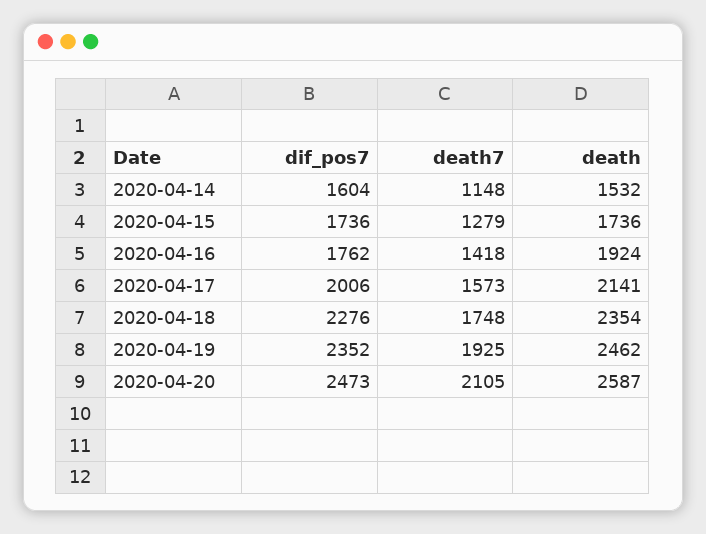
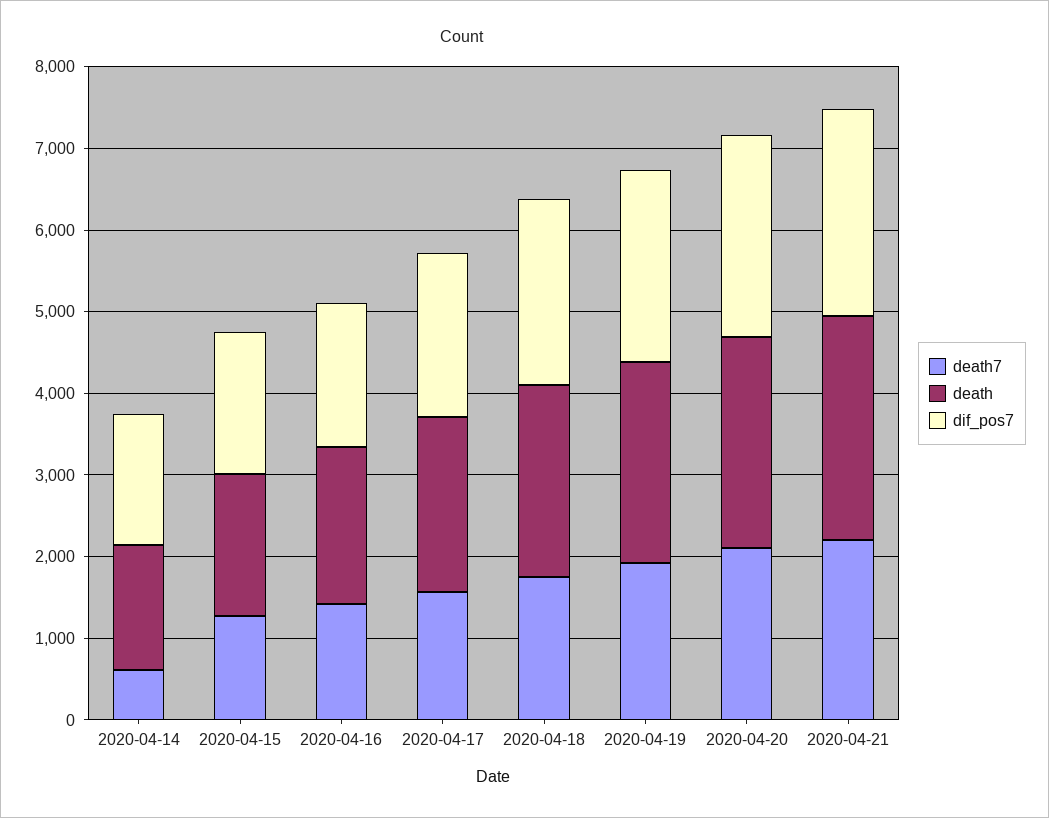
death7, 2020-04-14: 1148 -> 600
death7, 2020-04-21: none -> 2200
death, 2020-04-21: none -> 2800
dif_pos7, 2020-04-21: none -> 2600

